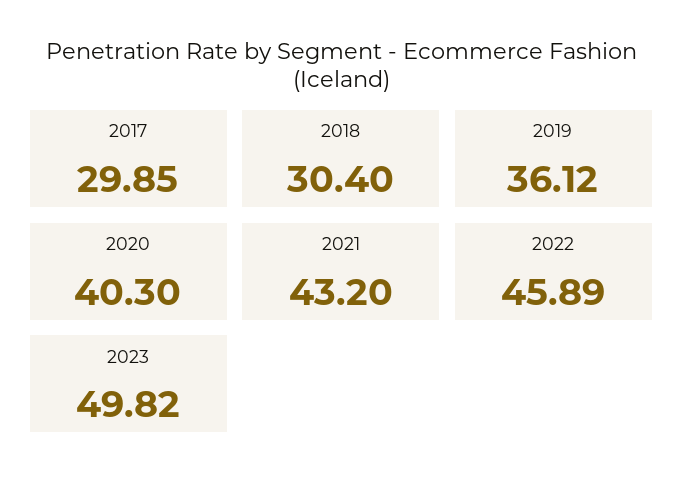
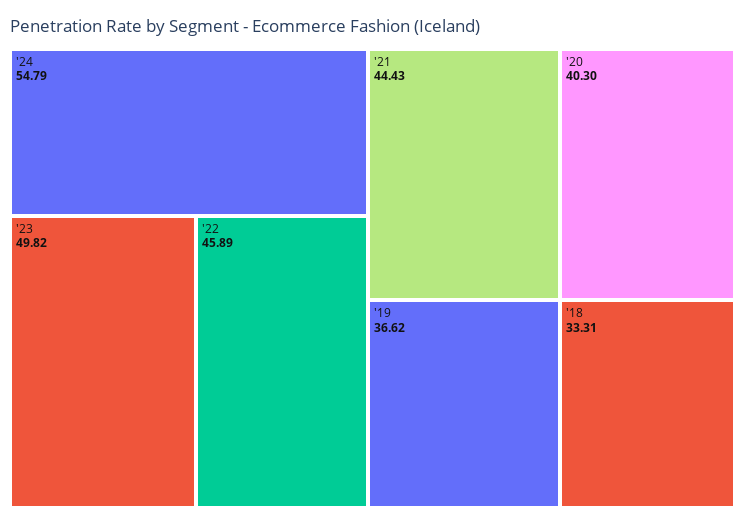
2017: 29.85 -> none
2018: 30.4 -> 33.31
2019: 36.12 -> 36.62
2021: 43.2 -> 44.43
'24: none -> 54.79

